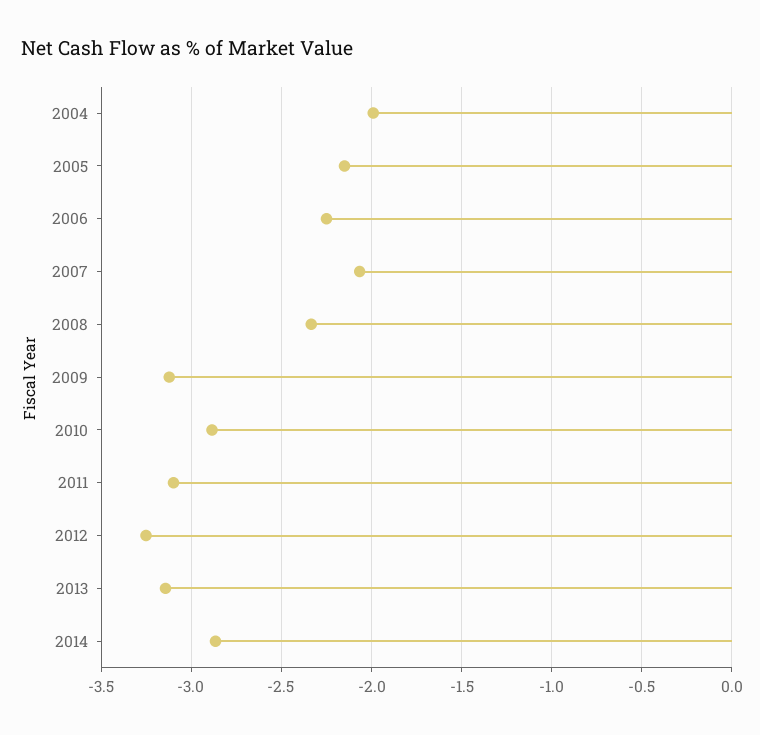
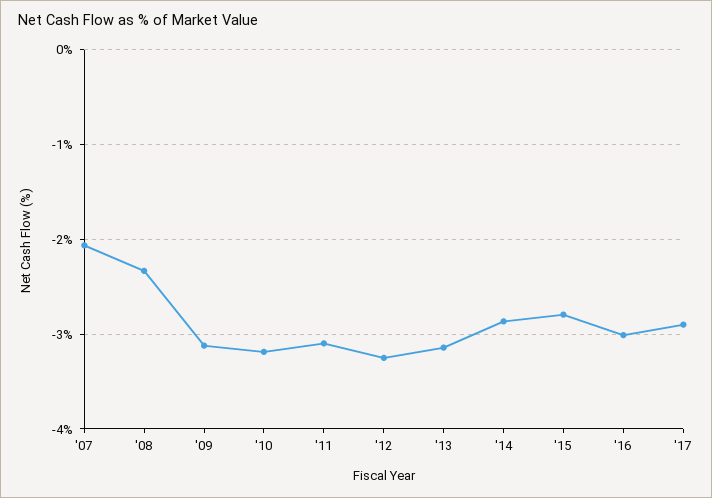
2004: -2 -> none
2005: -2.15 -> none
2006: -2.25 -> none
2010: -2.9 -> -3.2
'15: none -> -2.8
'16: none -> -3
'17: none -> -2.9

